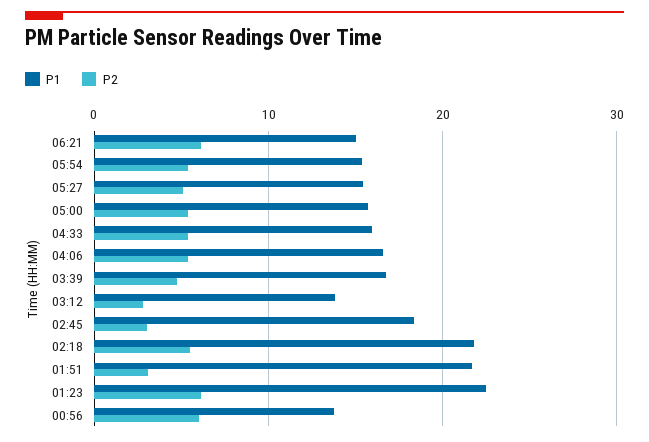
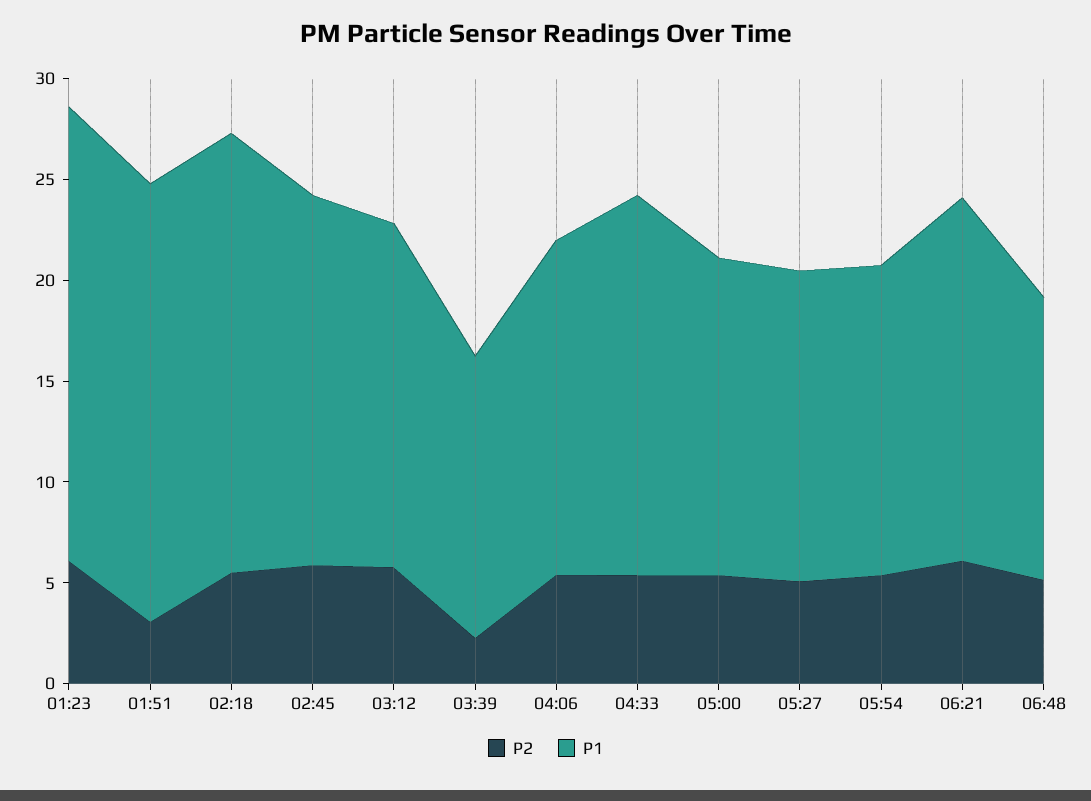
P1, 06:21: 15 -> 18
P1, 04:33: 16 -> 19
P1, 03:39: 17 -> 14
P2, 03:39: 5 -> 2
P1, 03:12: 14 -> 17
P2, 03:12: 3 -> 6
P2, 02:45: 3 -> 6
P1, 00:56: 14 -> none
P2, 00:56: 6 -> none
P2, 06:48: none -> 5
P1, 06:48: none -> 14

